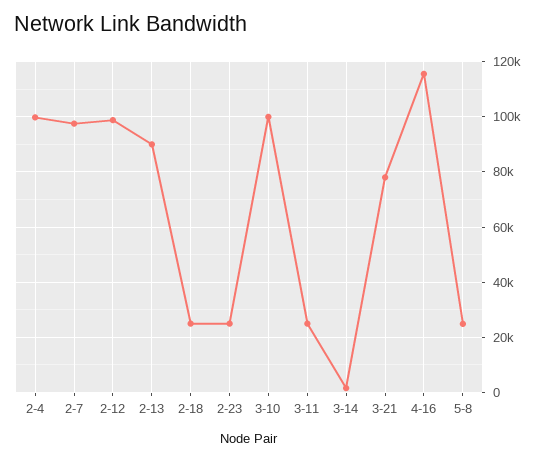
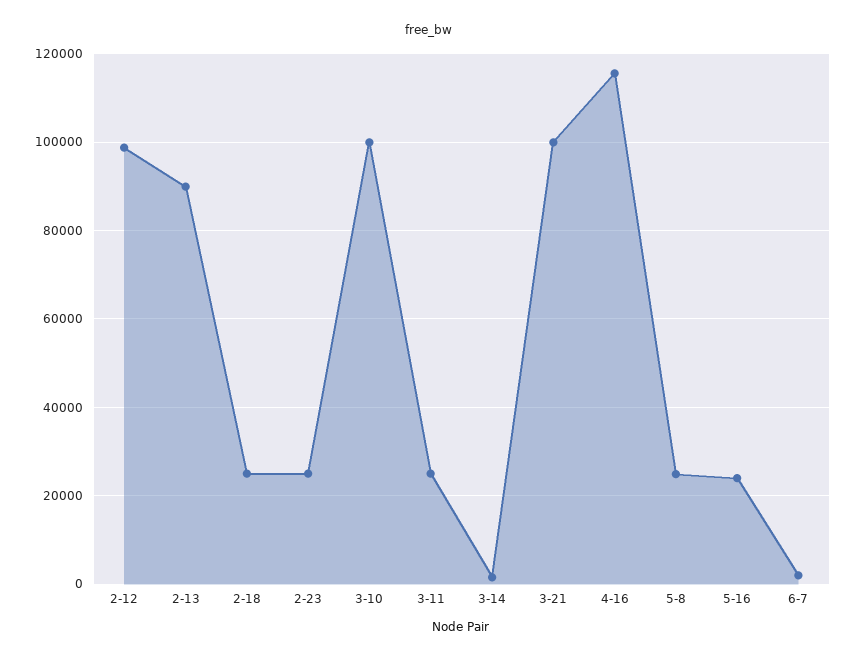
2-4: 100000 -> none
2-7: 97500 -> none
3-21: 77500 -> 100000
5-16: none -> 24000
6-7: none -> 2000

